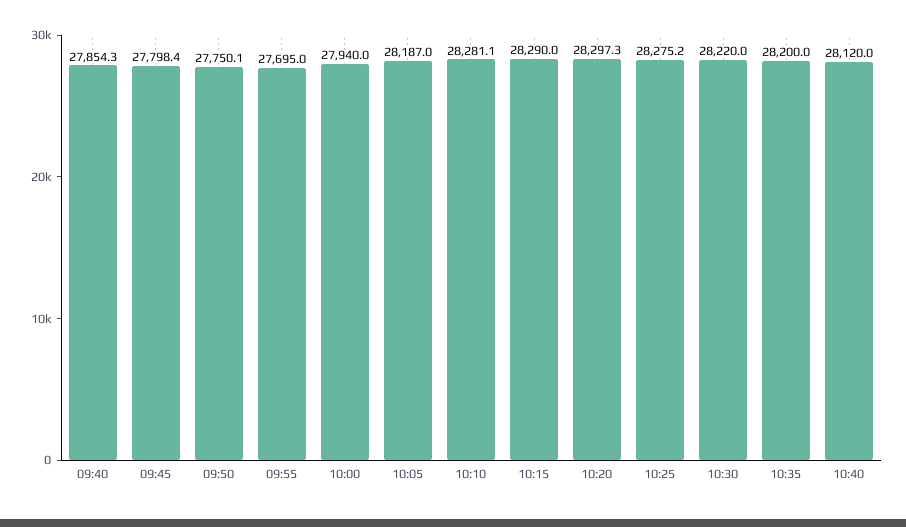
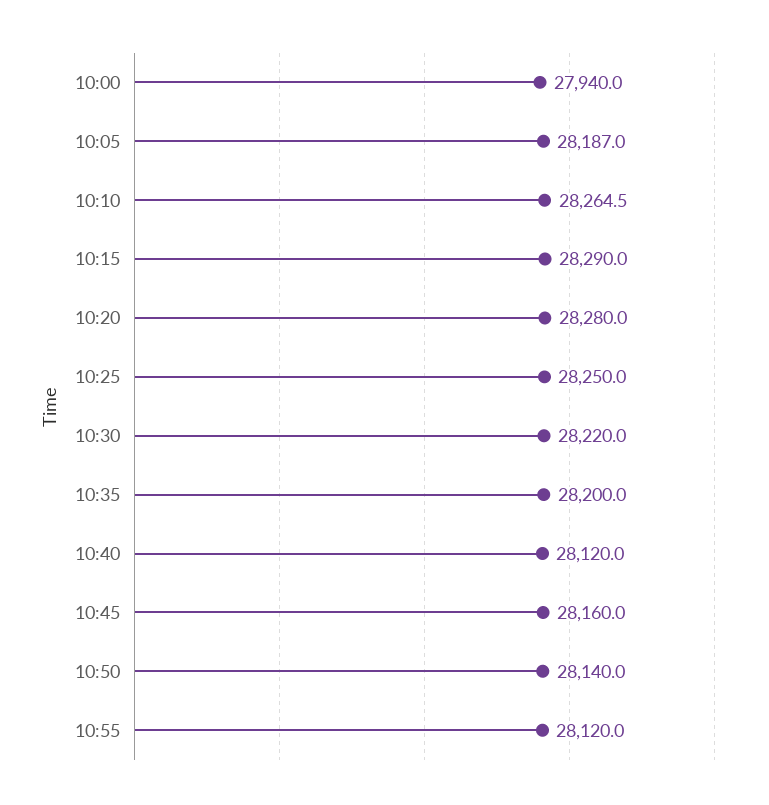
09:40: 27854.3 -> none
09:45: 27798.4 -> none
09:50: 27750.1 -> none
09:55: 27695 -> none
10:10: 28281.1 -> 28264.5
10:20: 28297.3 -> 28280
10:25: 28275.2 -> 28250
10:45: none -> 28160
10:50: none -> 28140
10:55: none -> 28120

